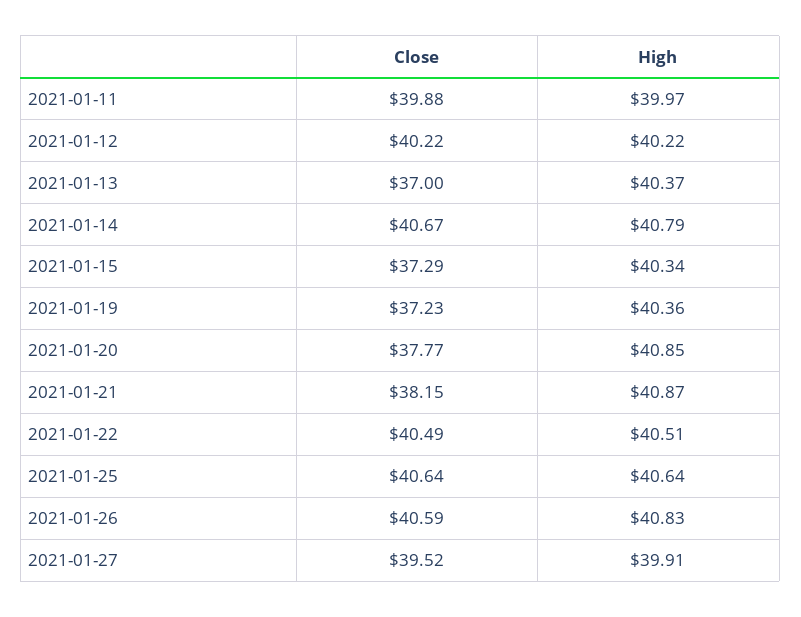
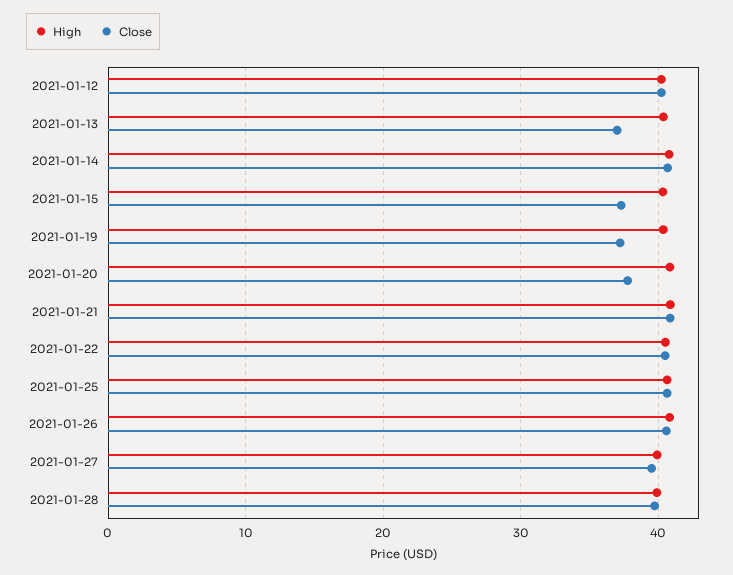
Close, 2021-01-11: 39.88 -> none
High, 2021-01-11: 39.97 -> none
Close, 2021-01-21: 38.15 -> 41
High, 2021-01-28: none -> 40
Close, 2021-01-28: none -> 40

